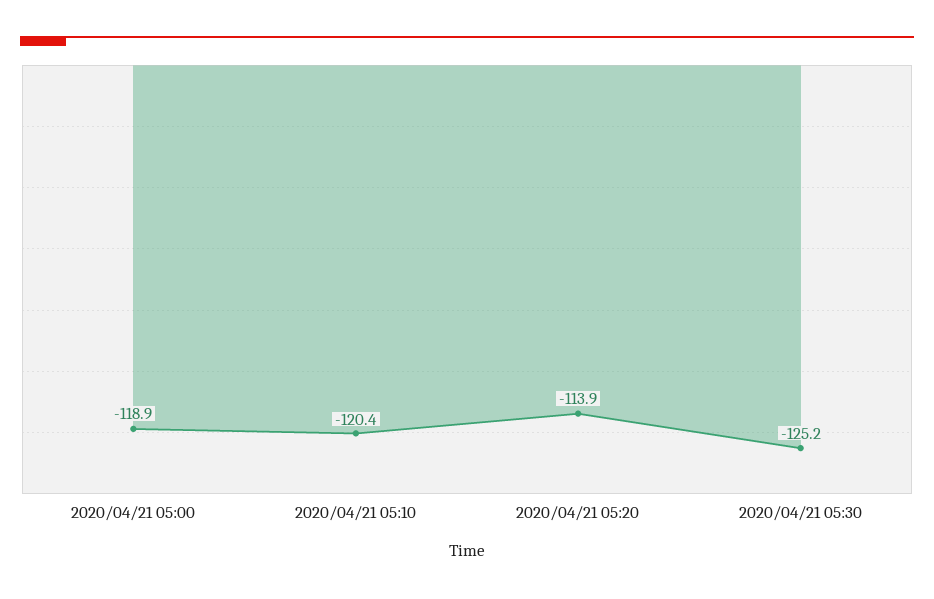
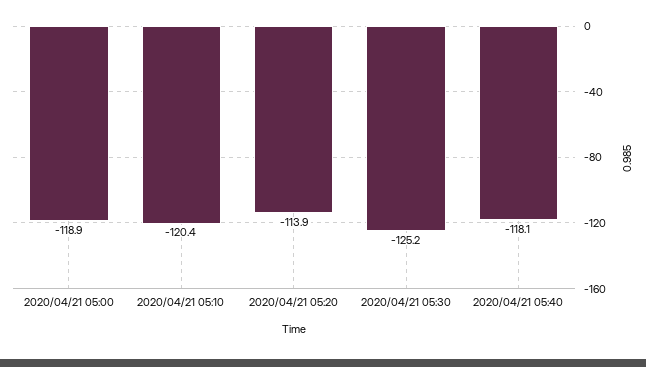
2020/04/21 05:40: none -> -118.1

